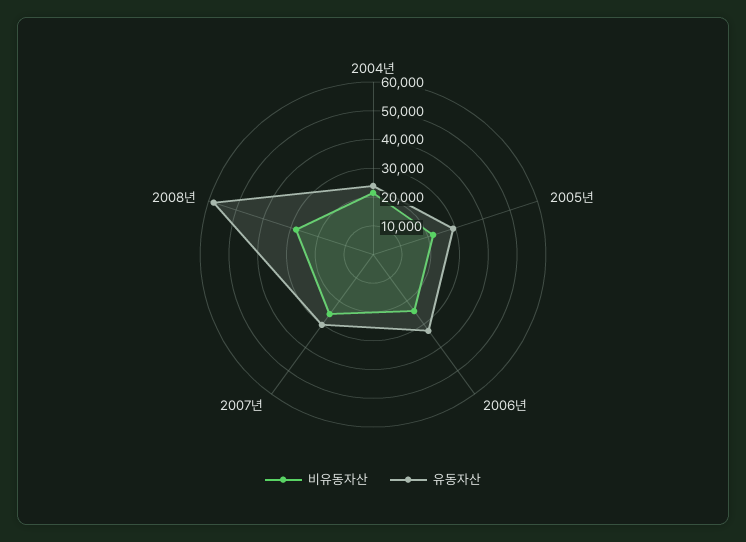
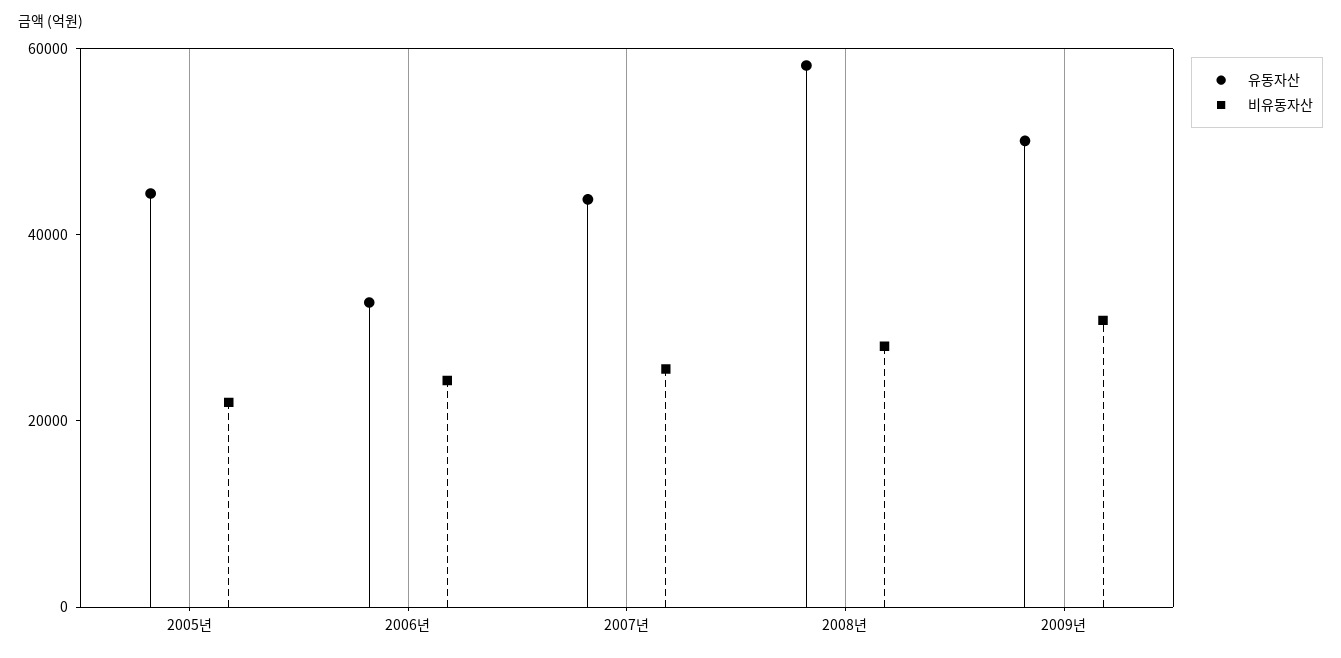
비유동자산, 2004년: 20000 -> none
유동자산, 2004년: 25000 -> none
유동자산, 2005년: 30000 -> 45000
유동자산, 2007년: 30000 -> 45000
유동자산, 2009년: none -> 50000
비유동자산, 2009년: none -> 30000

